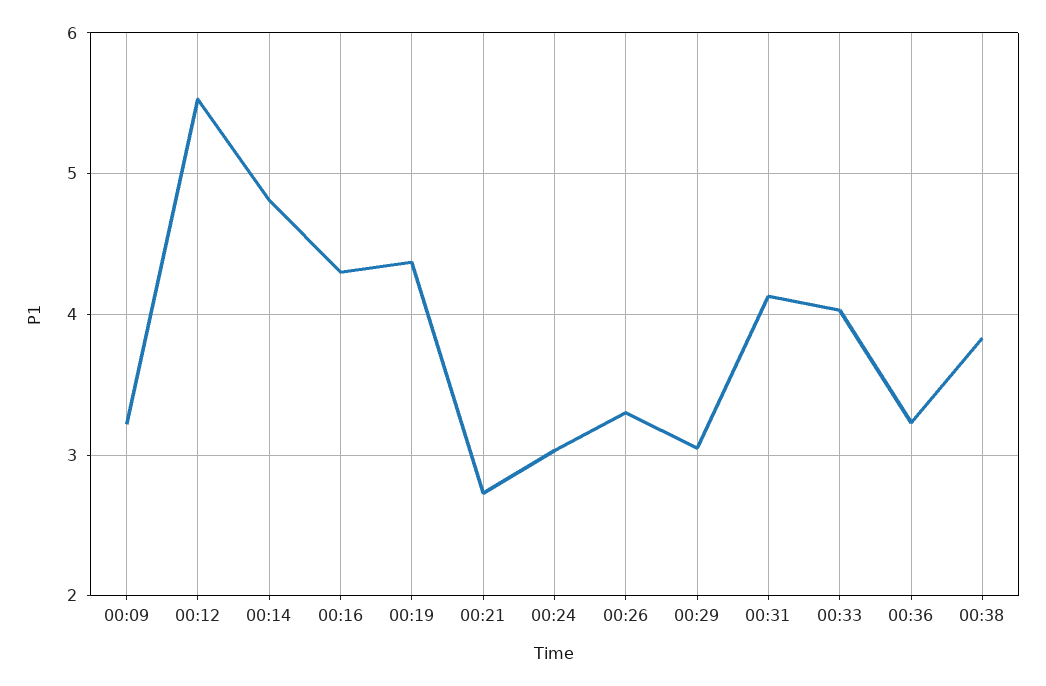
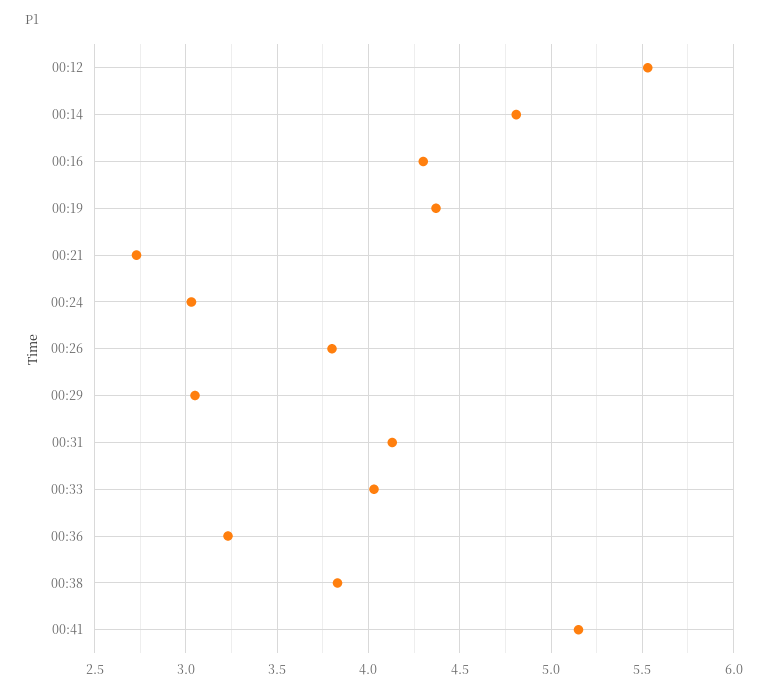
00:09: 3.2 -> none
00:26: 3.3 -> 3.8
00:41: none -> 5.15

